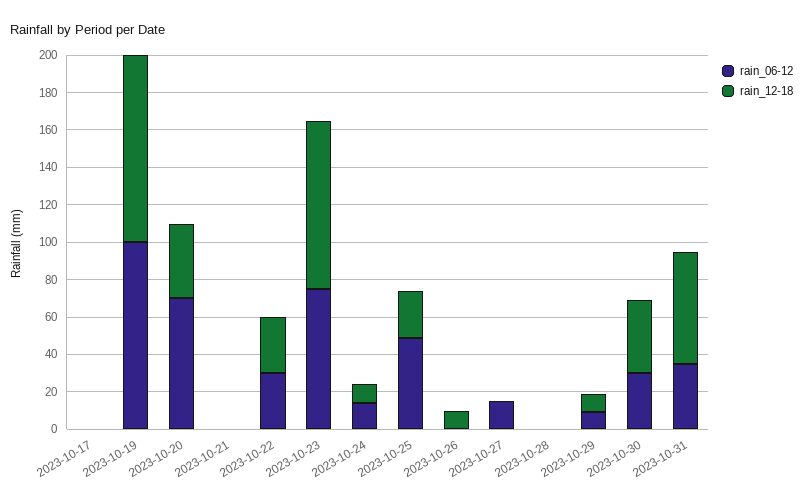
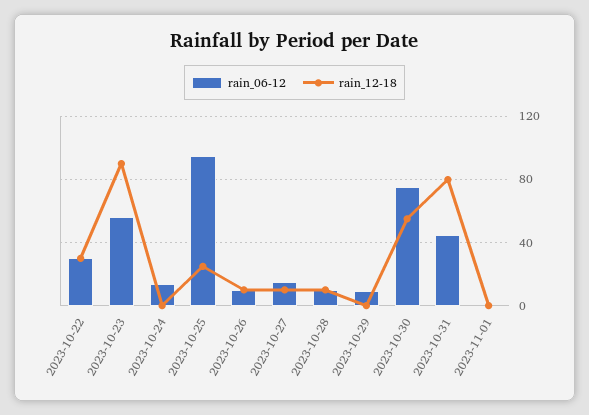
rain_06-12, 2023-10-17: 0 -> none
rain_12-18, 2023-10-17: 0 -> none
rain_06-12, 2023-10-19: 100 -> none
rain_12-18, 2023-10-19: 100 -> none
rain_06-12, 2023-10-20: 70 -> none
rain_12-18, 2023-10-20: 40 -> none
rain_06-12, 2023-10-21: 0 -> none
rain_12-18, 2023-10-21: 0 -> none
rain_06-12, 2023-10-23: 75 -> 55
rain_12-18, 2023-10-24: 10 -> 0
rain_06-12, 2023-10-25: 50 -> 95
rain_06-12, 2023-10-26: 0 -> 10
rain_12-18, 2023-10-27: 0 -> 10
rain_06-12, 2023-10-28: 0 -> 10
rain_12-18, 2023-10-28: 0 -> 10
rain_12-18, 2023-10-29: 10 -> 0
rain_06-12, 2023-10-30: 30 -> 75
rain_12-18, 2023-10-30: 40 -> 55
rain_06-12, 2023-10-31: 35 -> 45
rain_12-18, 2023-10-31: 60 -> 80
rain_06-12, 2023-11-01: none -> 0
rain_12-18, 2023-11-01: none -> 0

